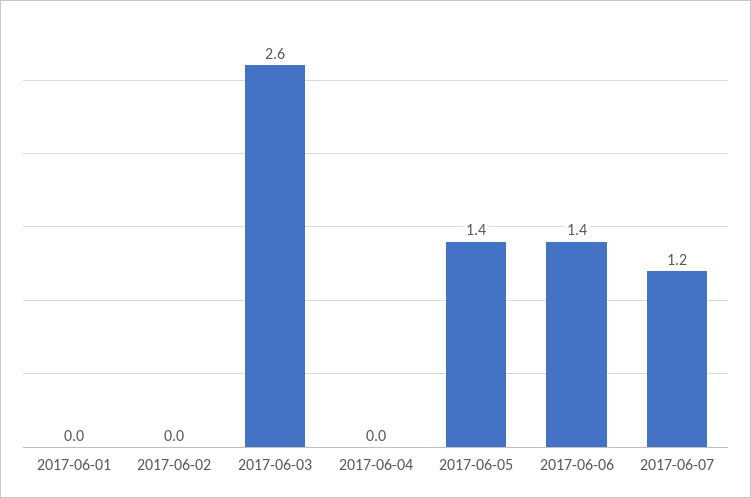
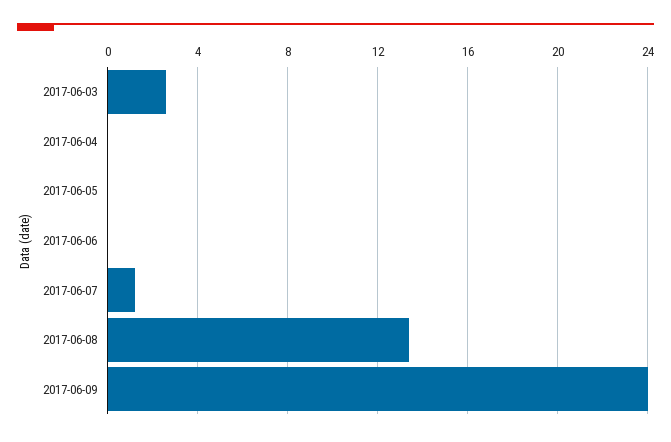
2017-06-01: 0 -> none
2017-06-02: 0 -> none
2017-06-05: 1.4 -> 0
2017-06-06: 1.4 -> 0
2017-06-08: none -> 13.5
2017-06-09: none -> 24

